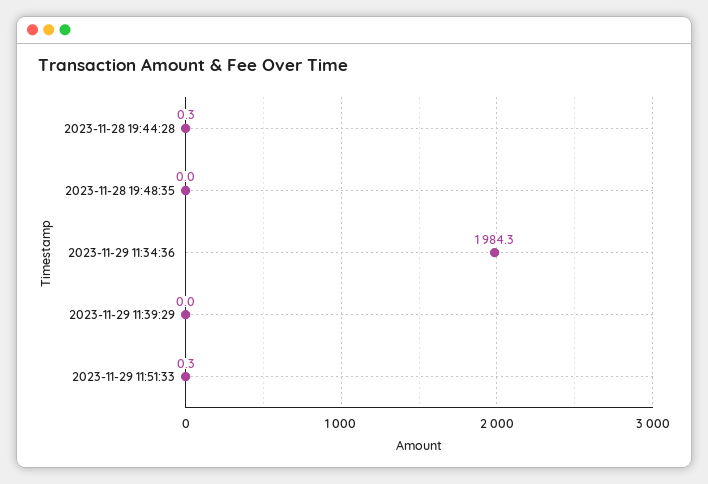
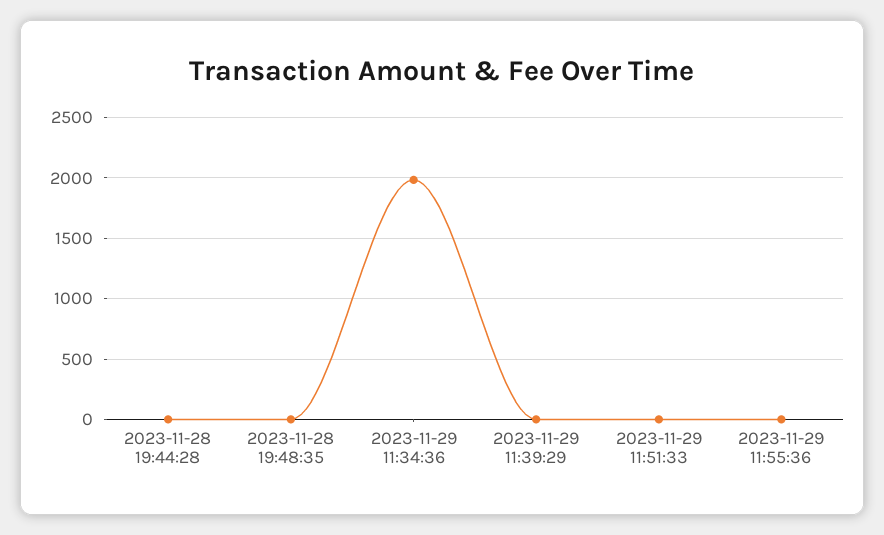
2023-11-29 11:55:36: none -> 0

